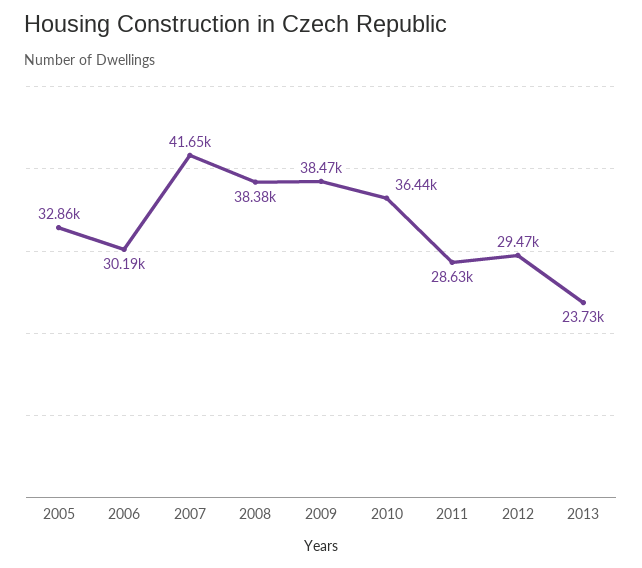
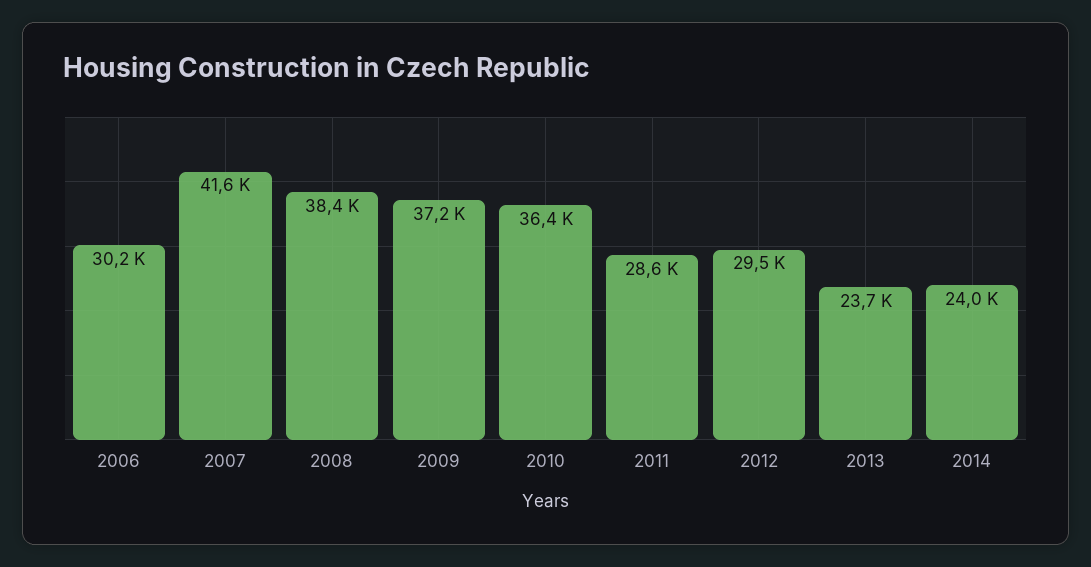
2005: 32860 -> none
2009: 38470 -> 37200
2014: none -> 24000

